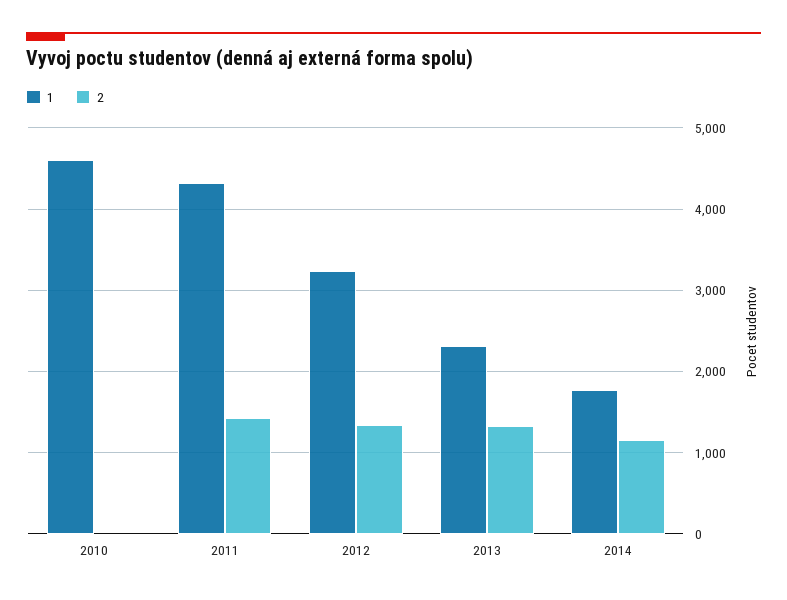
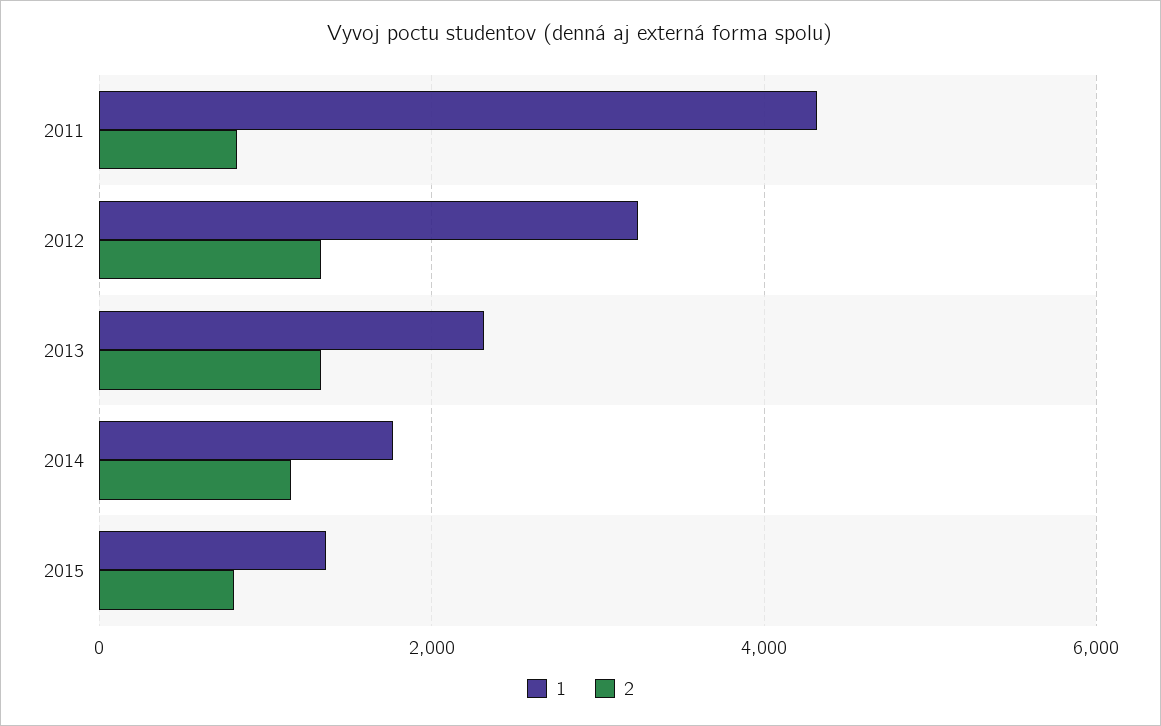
1, 2010: 4600 -> none
2, 2010: 0 -> none
2, 2011: 1400 -> 800
1, 2015: none -> 1400
2, 2015: none -> 800

